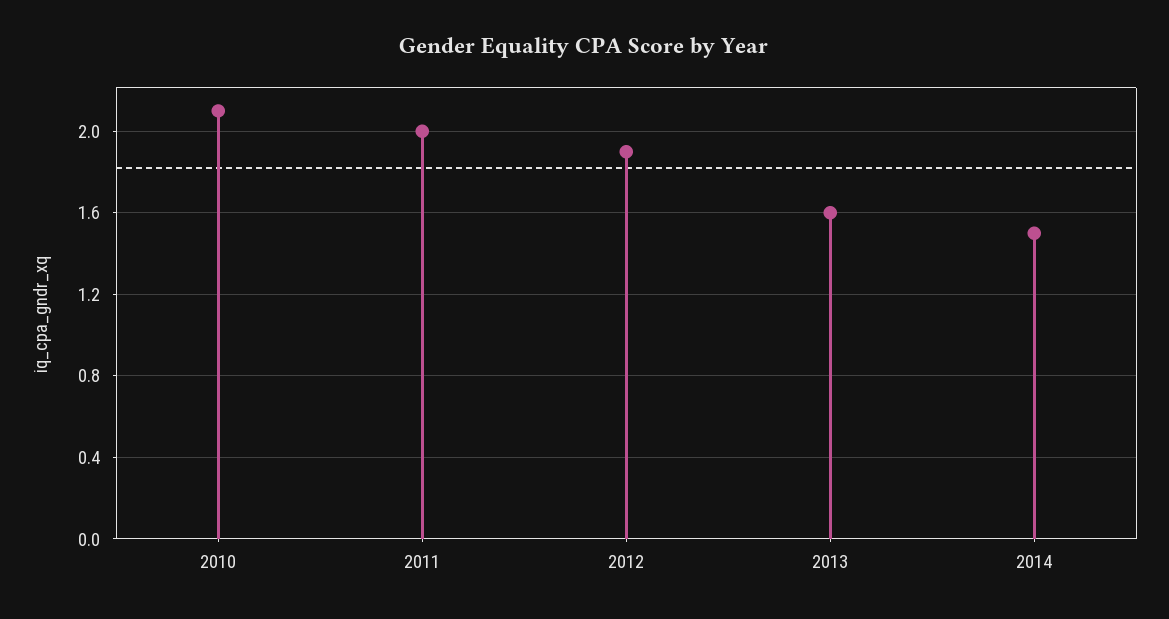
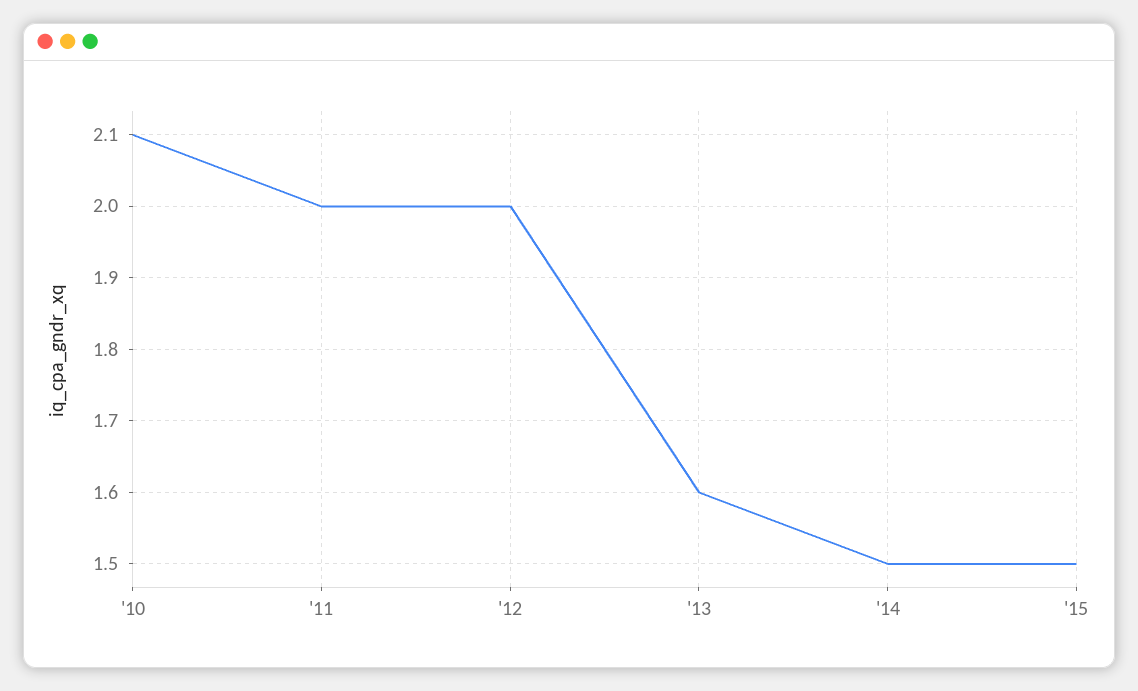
2012: 1.9 -> 2
'15: none -> 1.5

